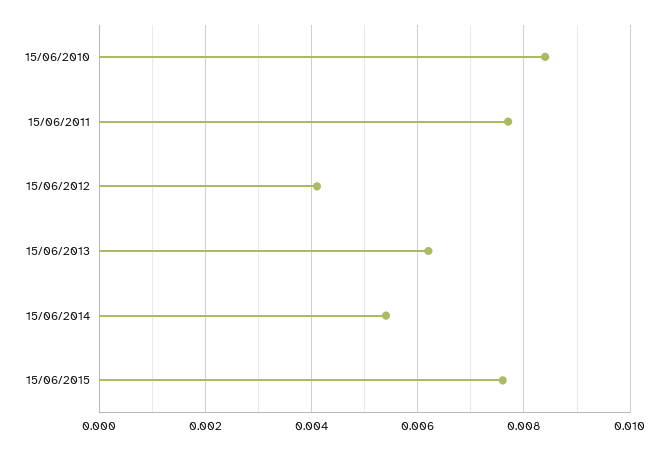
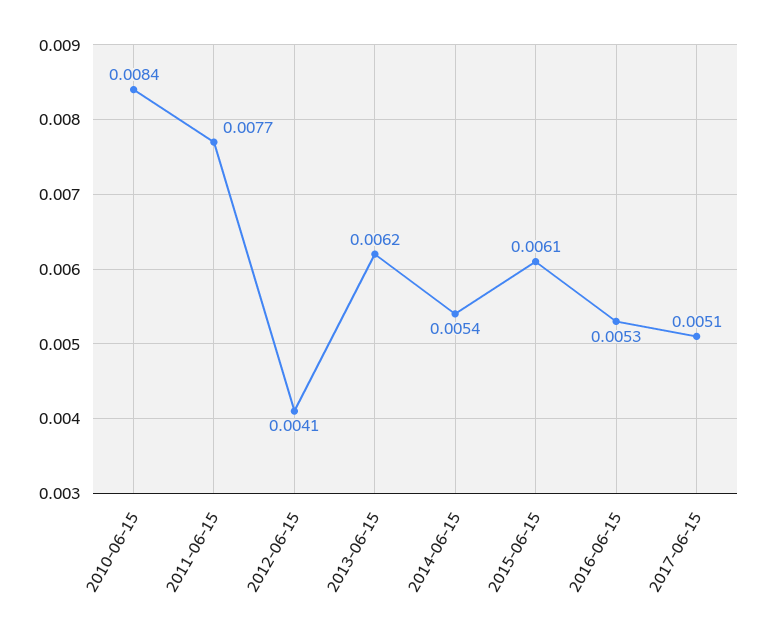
15/06/2015: 0.0075 -> 0.0061
2016-06-15: none -> 0.0053
2017-06-15: none -> 0.0051

